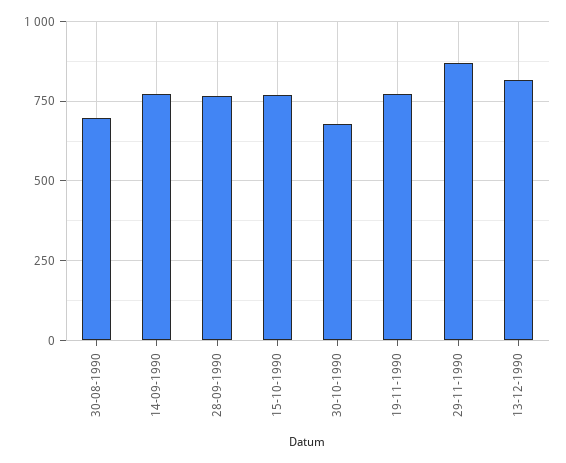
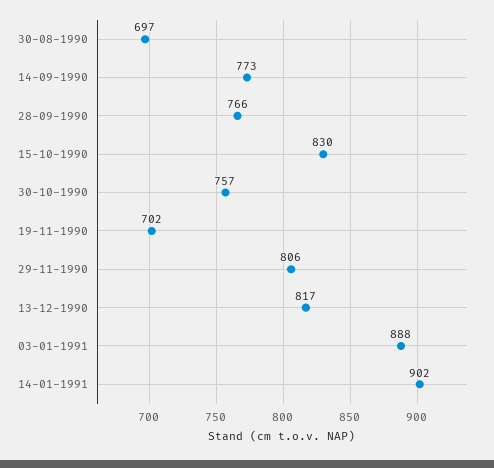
15-10-1990: 775 -> 830
30-10-1990: 675 -> 757
19-11-1990: 775 -> 702
29-11-1990: 875 -> 806
03-01-1991: none -> 888
14-01-1991: none -> 902

